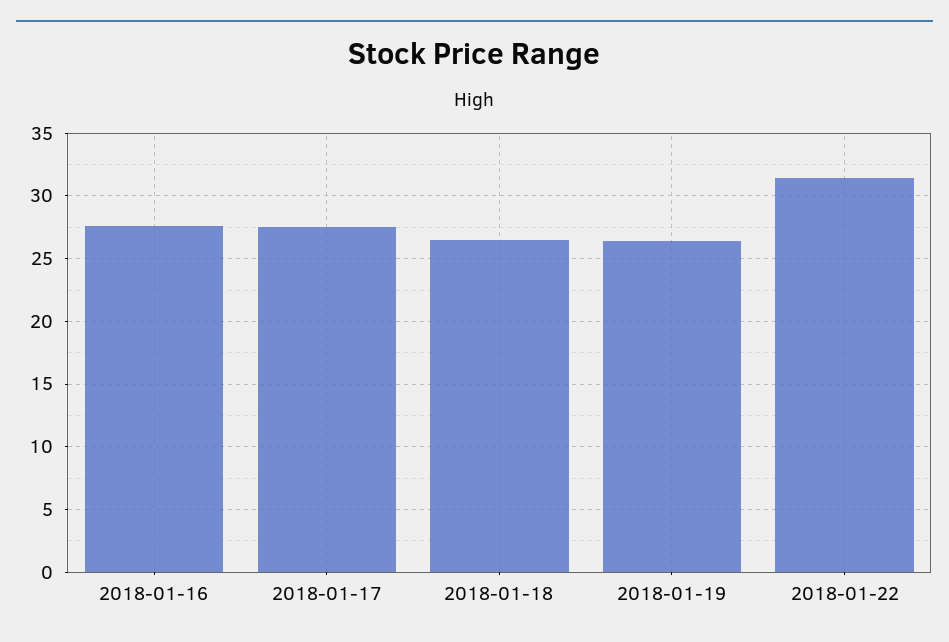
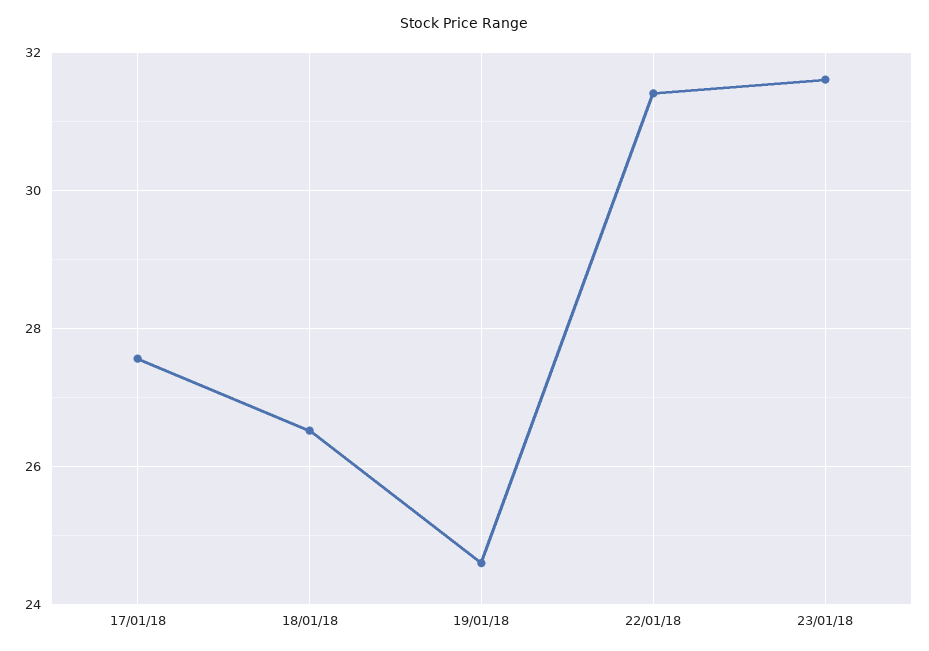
2018-01-16: 27.5 -> none
2018-01-19: 26.5 -> 24.6
23/01/18: none -> 31.6

